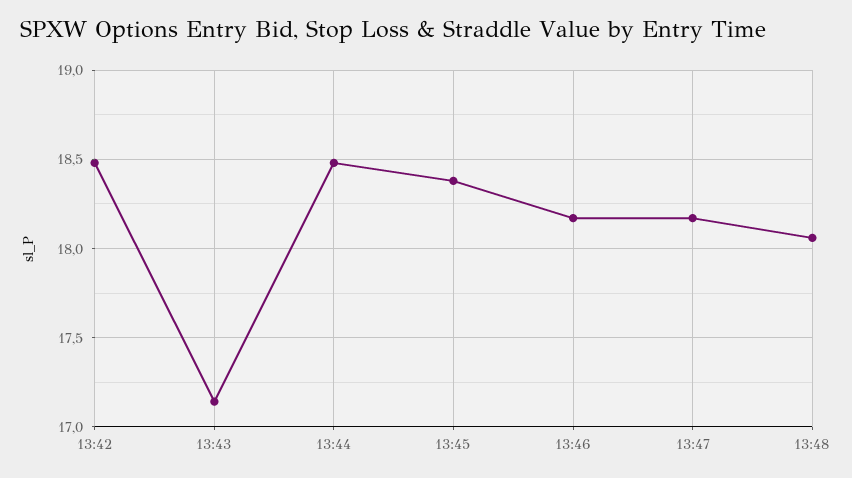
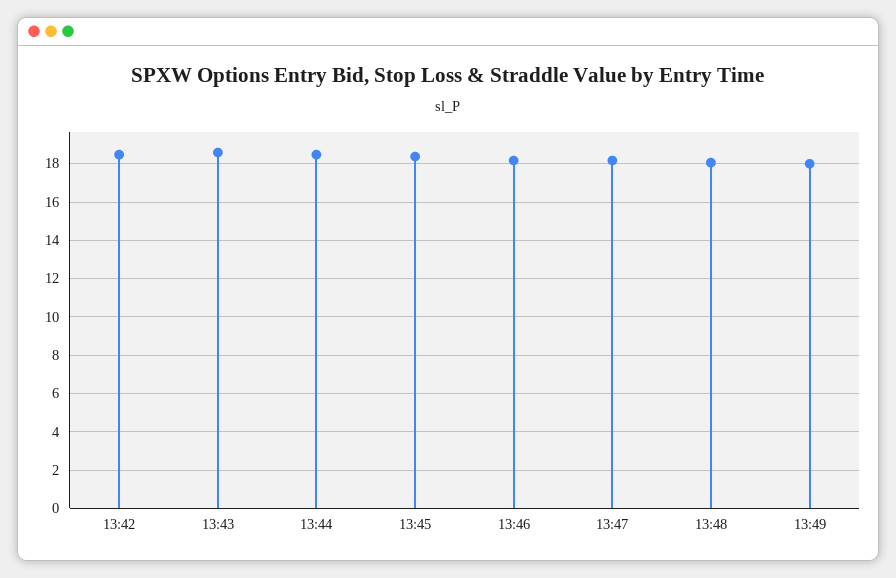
13:43: 17.15 -> 18.5
13:49: none -> 18

